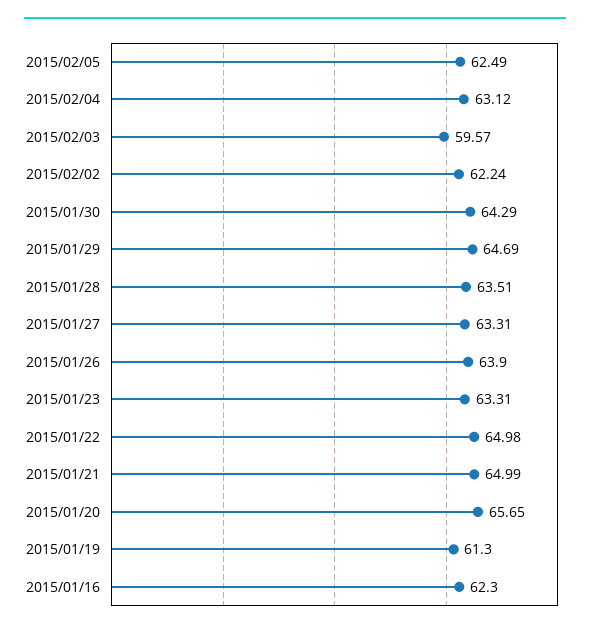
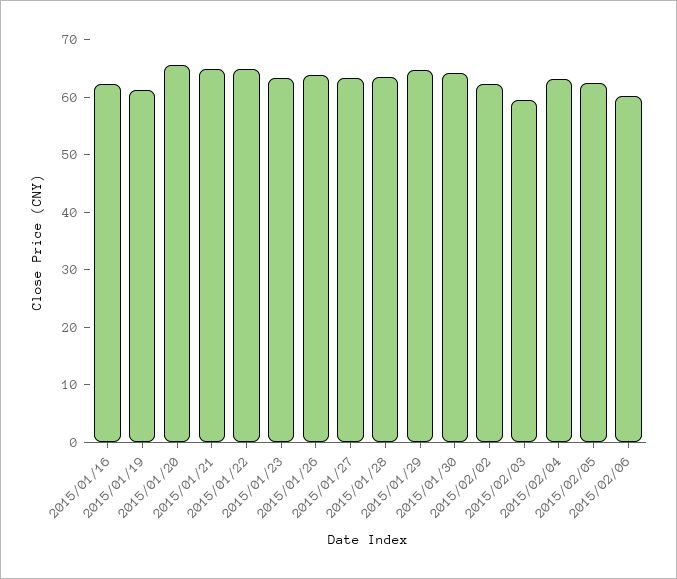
2015/02/06: none -> 60

